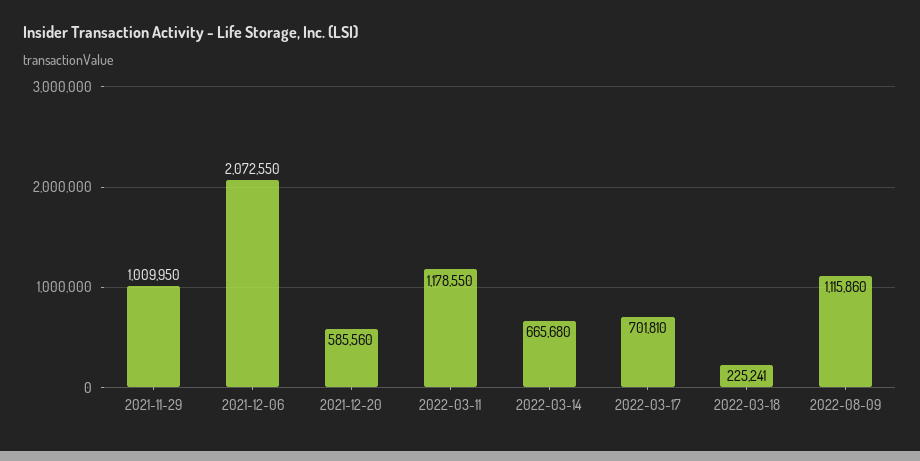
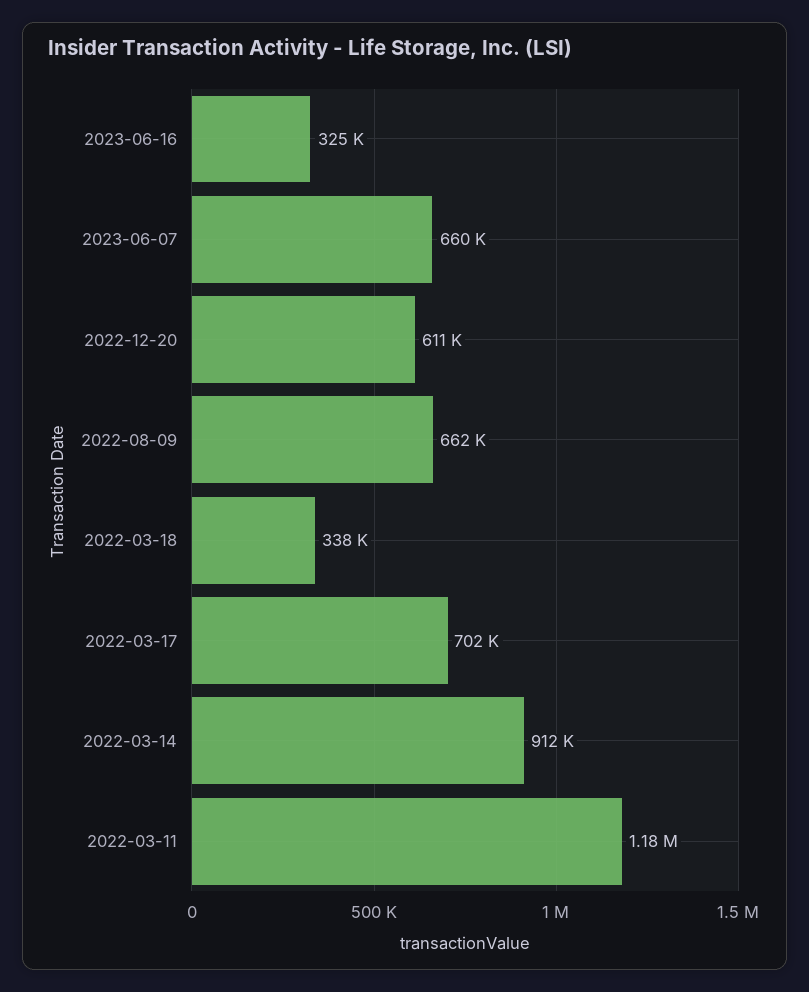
2021-11-29: 1009950 -> none
2021-12-06: 2072550 -> none
2021-12-20: 585560 -> none
2022-03-14: 665680 -> 912000
2022-03-18: 225241 -> 338000
2022-08-09: 1115860 -> 662000
2023-06-16: none -> 325000
2023-06-07: none -> 660000
2022-12-20: none -> 611000

